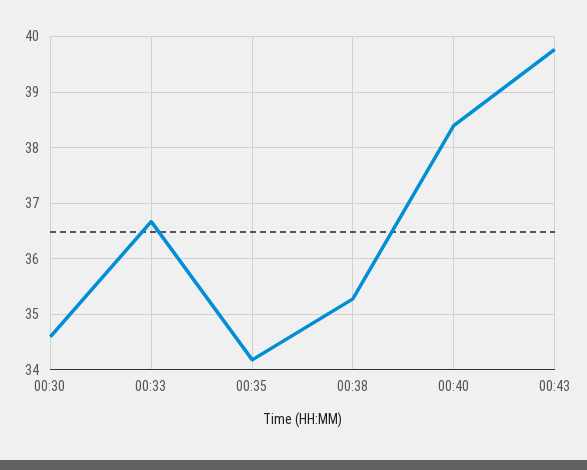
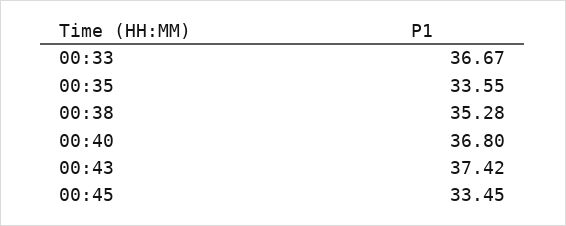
00:30: 34.6 -> none
00:35: 34.2 -> 33.55
00:40: 38.4 -> 36.8
00:43: 39.8 -> 37.42
00:45: none -> 33.45

